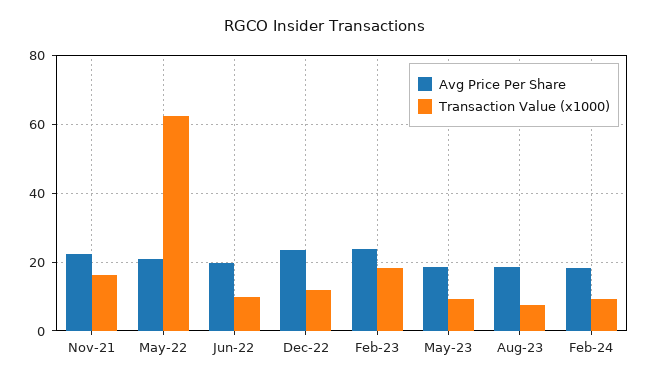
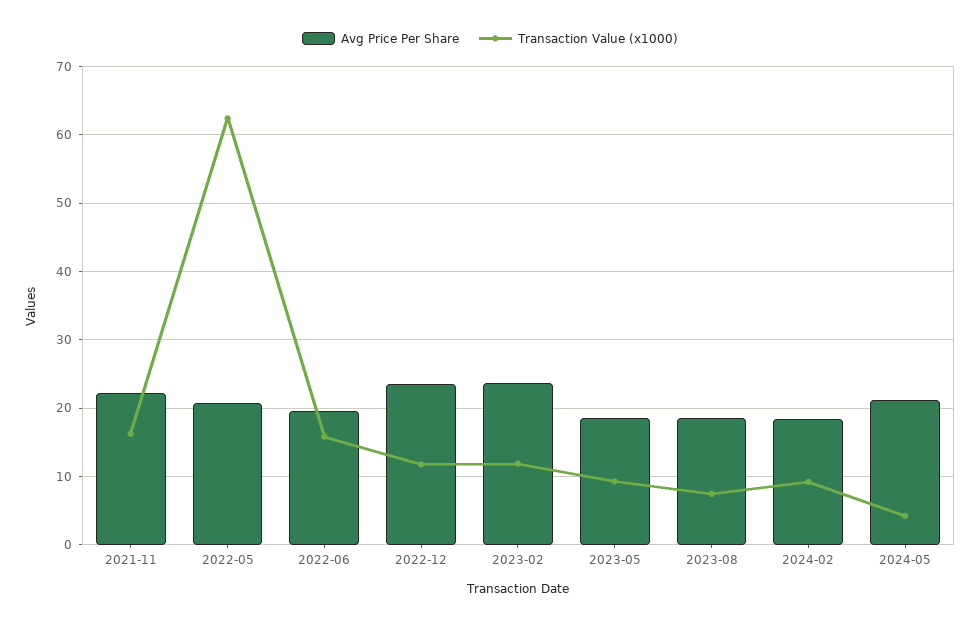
Transaction Value (x1000), Jun-22: 10 -> 16
Transaction Value (x1000), Feb-23: 18 -> 12
Avg Price Per Share, 2024-05: none -> 21
Transaction Value (x1000), 2024-05: none -> 4

